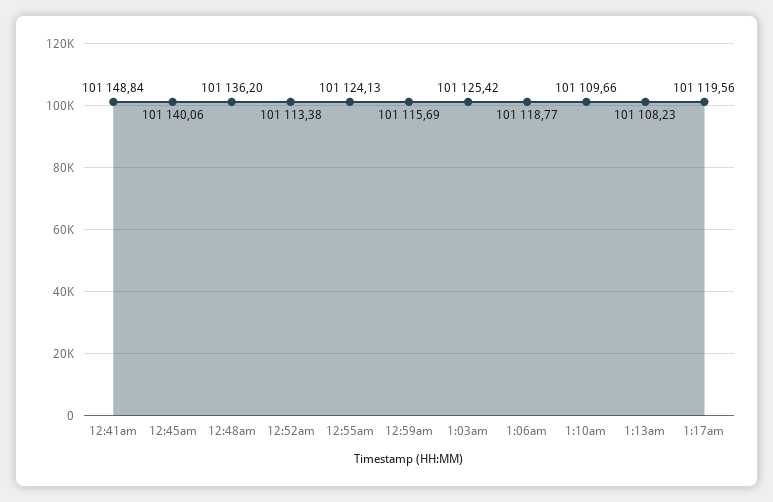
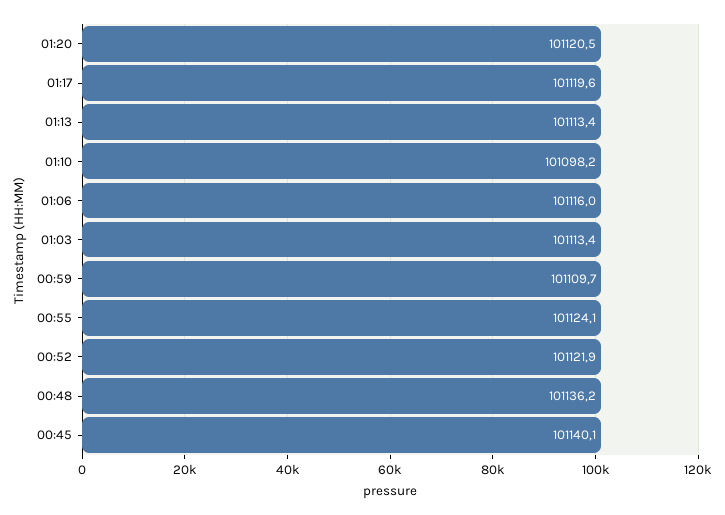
12:41am: 101148.84 -> none
12:52am: 101113.38 -> 101121.9
12:59am: 101115.69 -> 101109.7
1:03am: 101125.42 -> 101113.4
1:06am: 101118.77 -> 101116
1:10am: 101109.66 -> 101098.2
1:13am: 101108.23 -> 101113.4
01:20: none -> 101120.5

